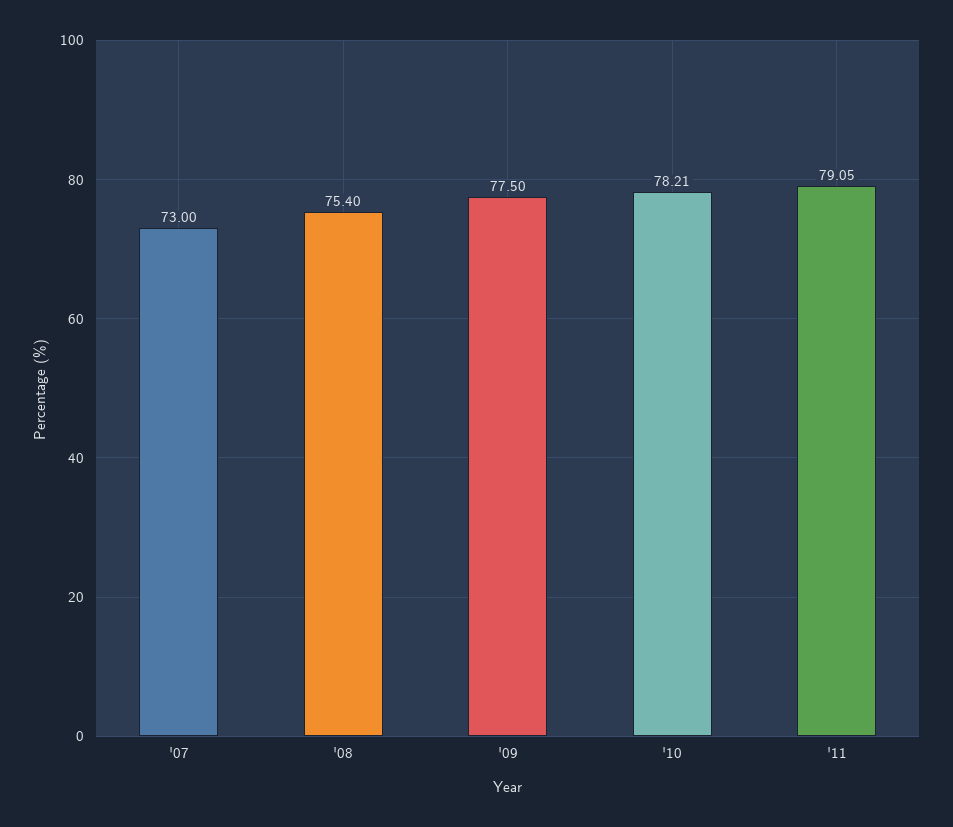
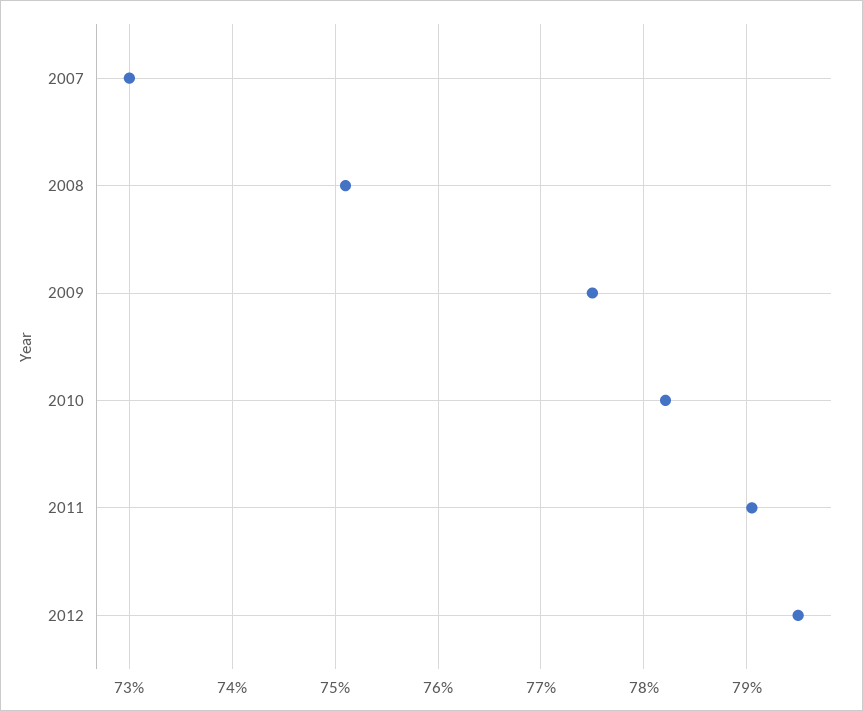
'08: 75.4 -> 75.1
2012: none -> 79.5

